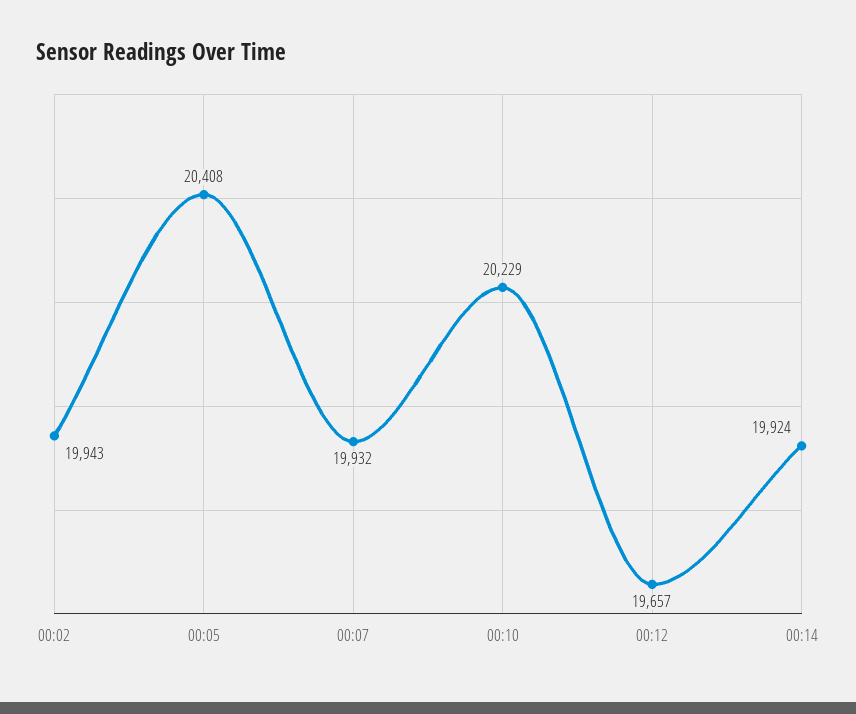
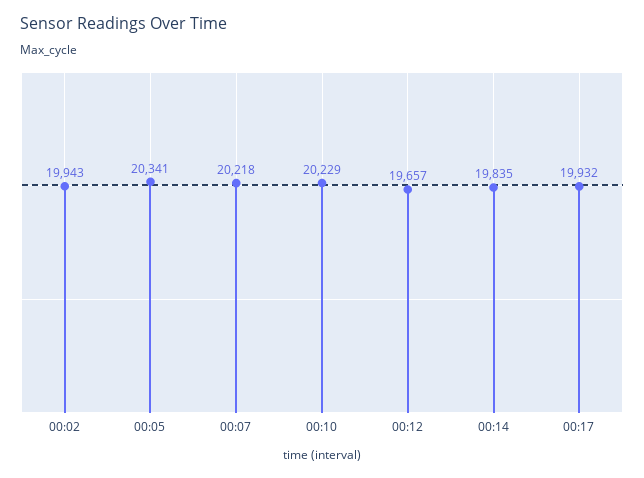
00:05: 20408 -> 20341
00:07: 19932 -> 20218
00:14: 19924 -> 19835
00:17: none -> 19932

